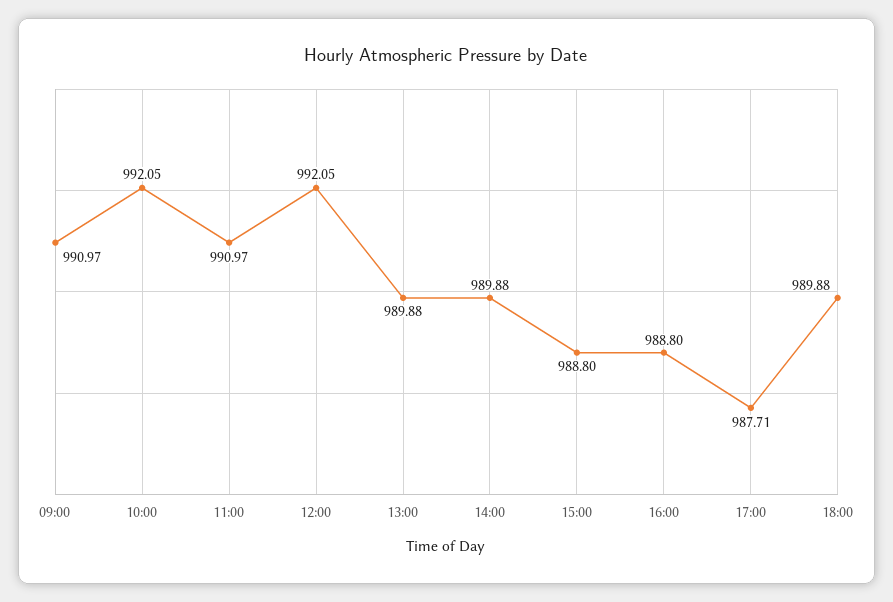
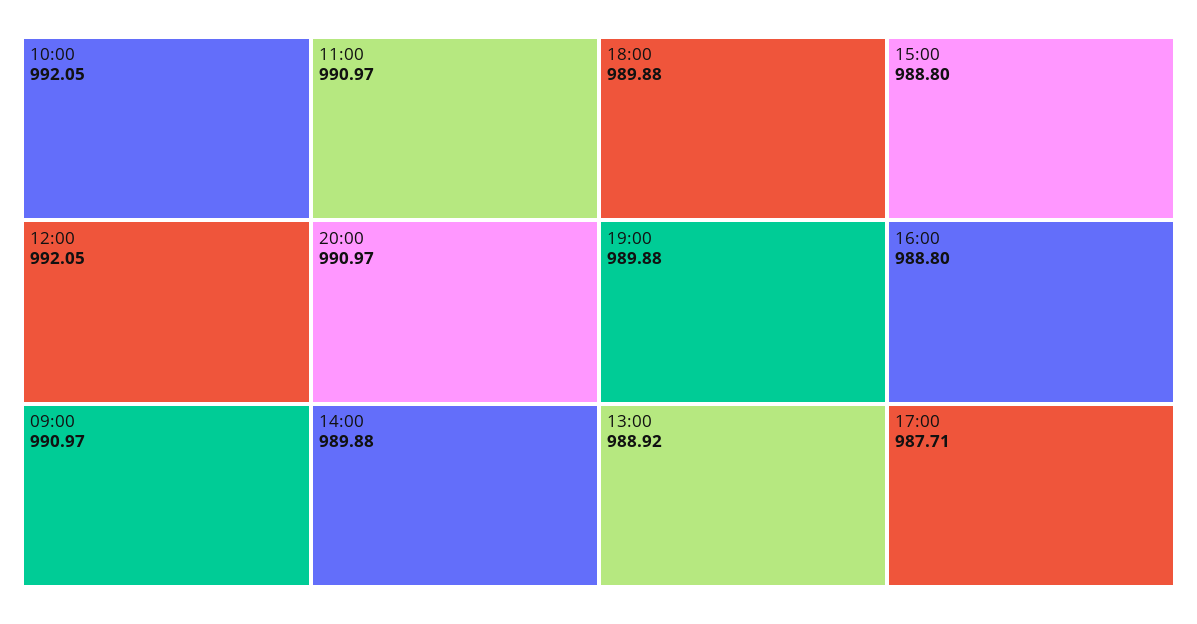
13:00: 989.88 -> 988.92
20:00: none -> 990.97
19:00: none -> 989.88

